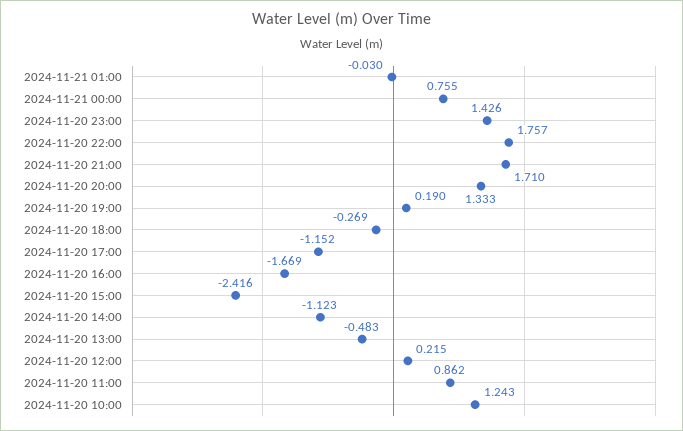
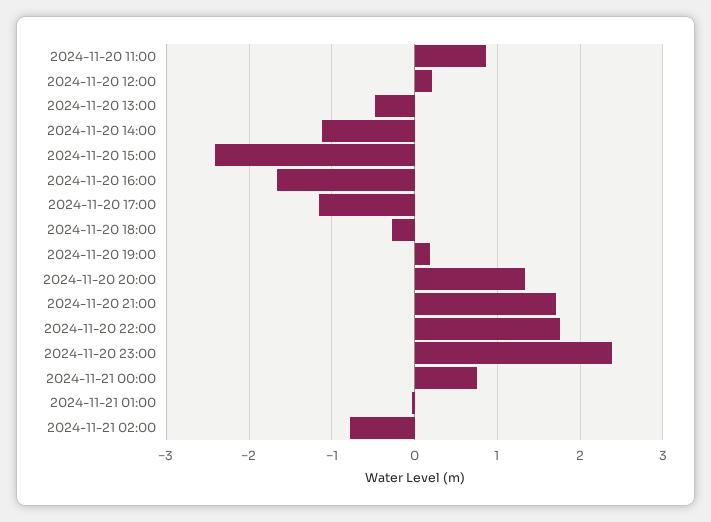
2024-11-20 23:00: 1.426 -> 2.4
2024-11-20 10:00: 1.243 -> none
2024-11-21 02:00: none -> -0.8

